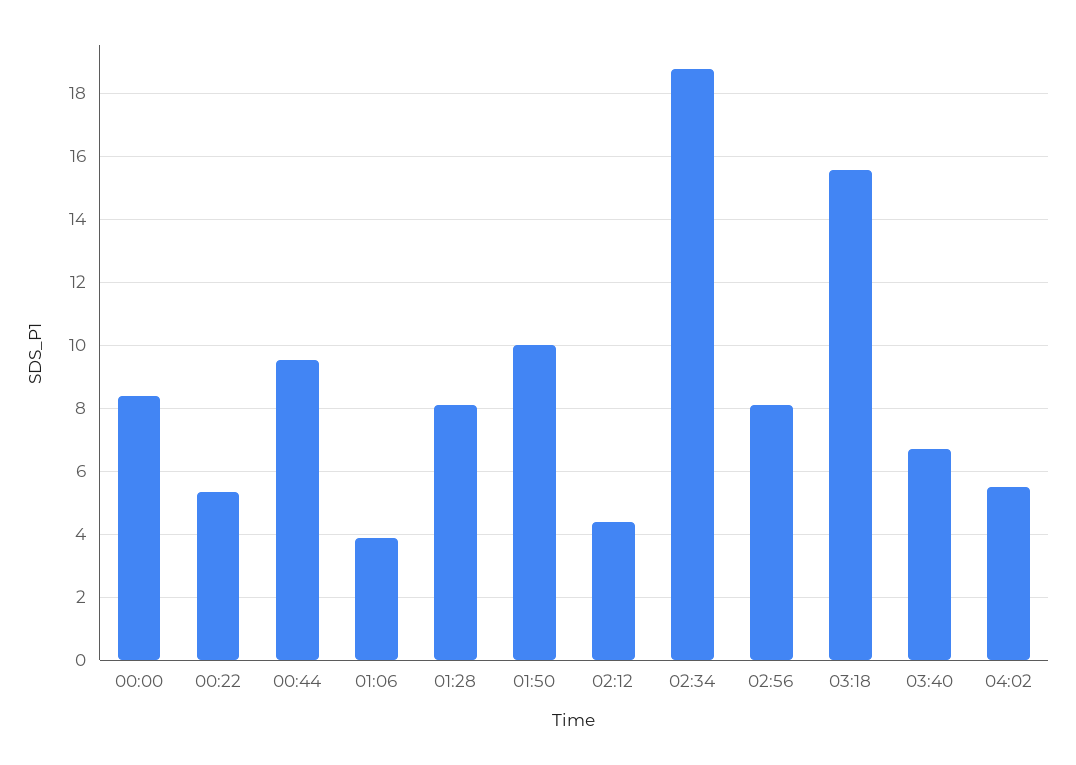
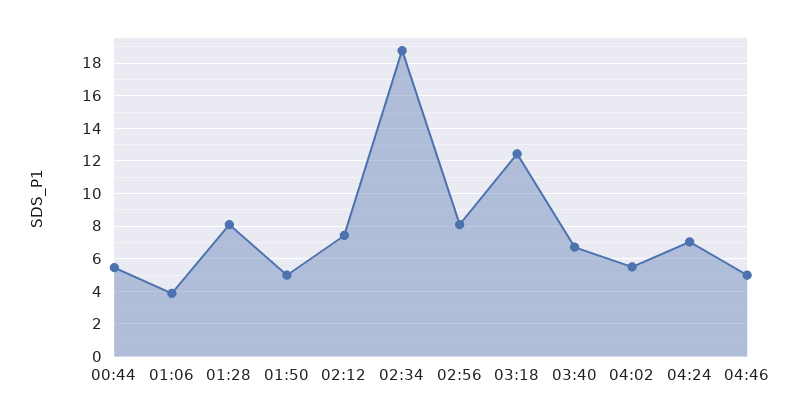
00:00: 8.4 -> none
00:22: 5.4 -> none
00:44: 9.6 -> 5.5
01:50: 10 -> 5
02:12: 4.4 -> 7.5
03:18: 15.6 -> 12.5
04:24: none -> 7
04:46: none -> 5

